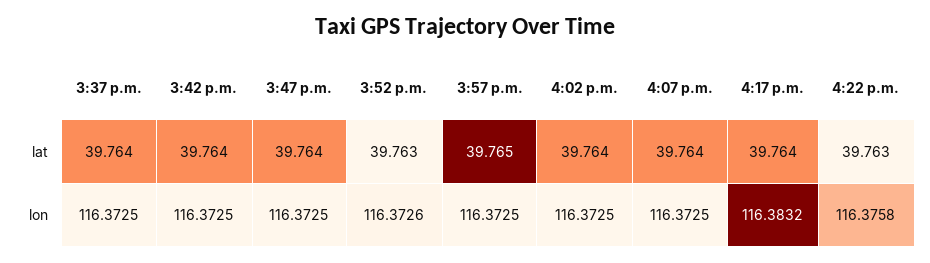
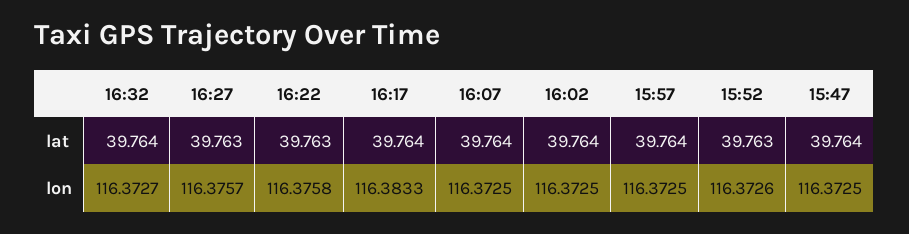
3:37 p.m., lat: 39.764 -> none
3:42 p.m., lat: 39.764 -> none
3:57 p.m., lat: 39.765 -> 39.764
3:37 p.m., lon: 116.3725 -> none
3:42 p.m., lon: 116.3725 -> none
4:17 p.m., lon: 116.3832 -> 116.3833
16:32, lat: none -> 39.764
16:27, lat: none -> 39.763
16:32, lon: none -> 116.3727
16:27, lon: none -> 116.3757

